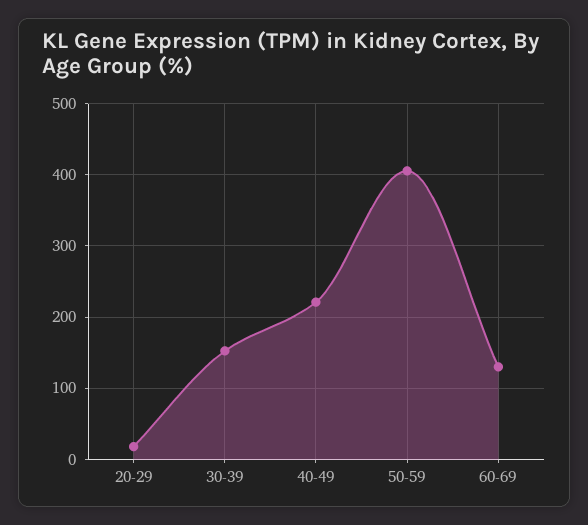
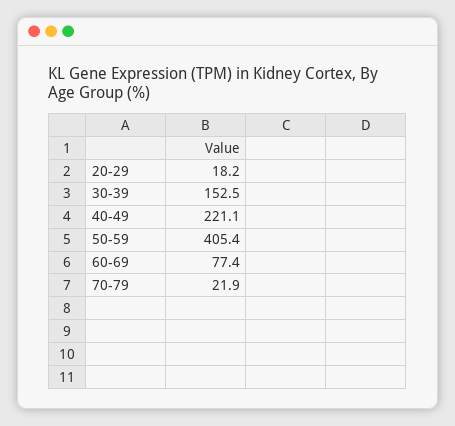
60-69: 130 -> 77.4
70-79: none -> 21.9

